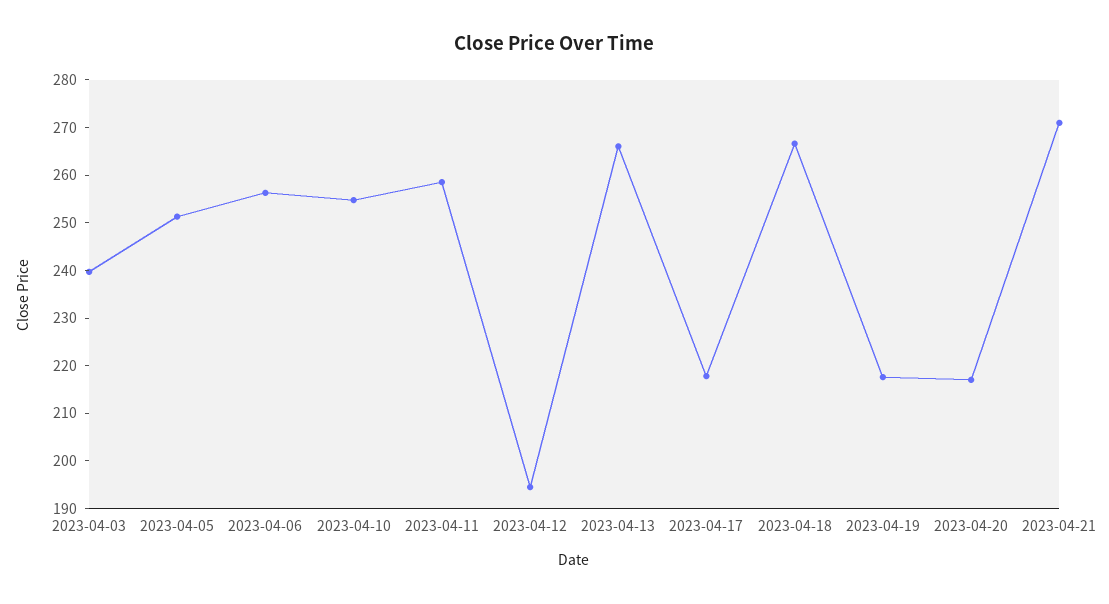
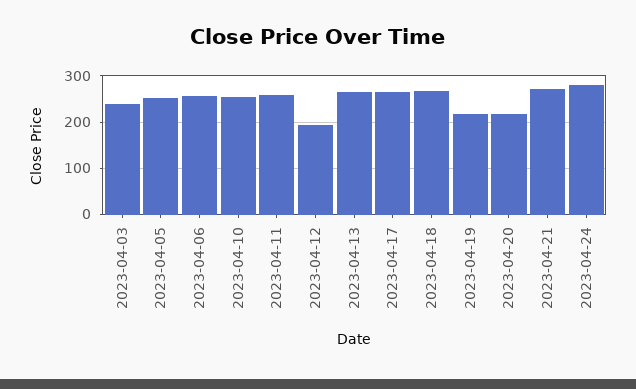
2023-04-17: 218 -> 260
2023-04-24: none -> 280

